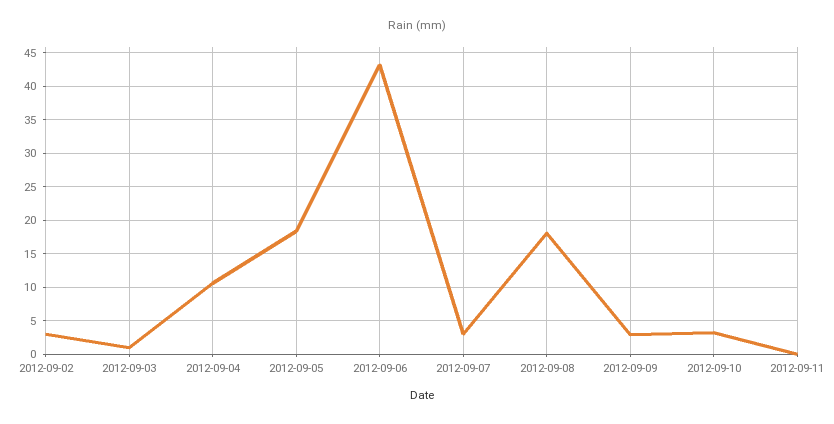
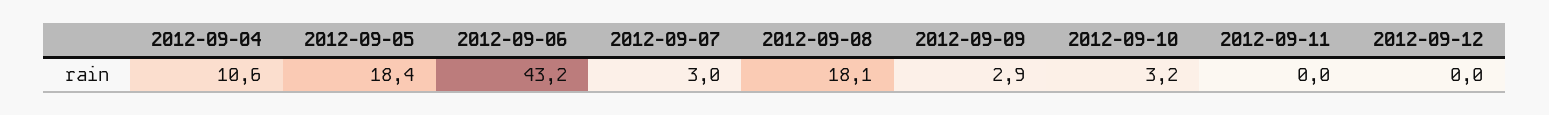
2012-09-02: 3 -> none
2012-09-03: 1 -> none
2012-09-12: none -> 0

